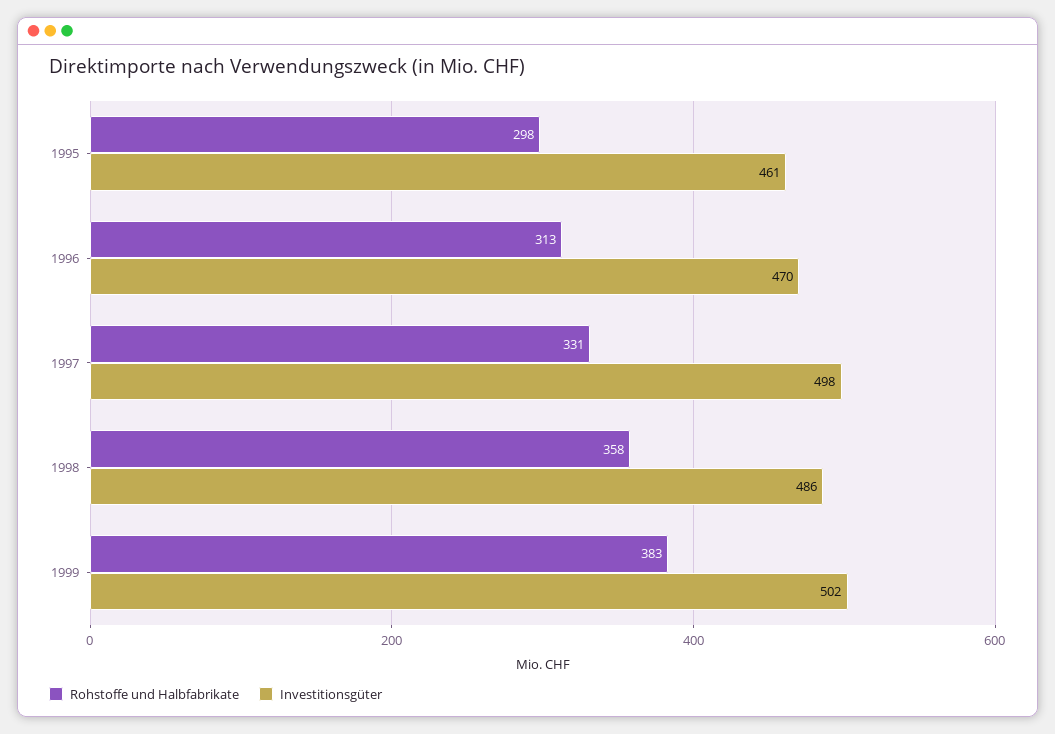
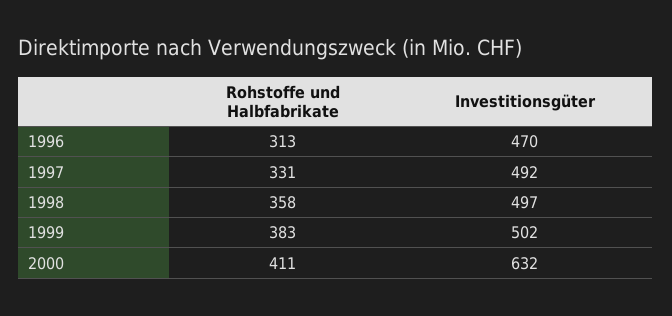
Rohstoffe und Halbfabrikate, 1995: 298 -> none
Investitionsgüter, 1995: 461 -> none
Investitionsgüter, 1997: 498 -> 492
Investitionsgüter, 1998: 486 -> 497
Rohstoffe und Halbfabrikate, 2000: none -> 411
Investitionsgüter, 2000: none -> 632

